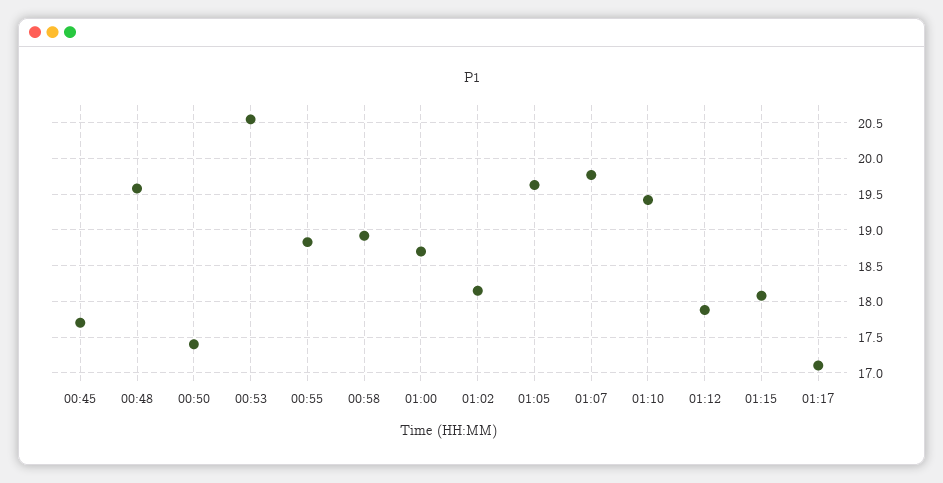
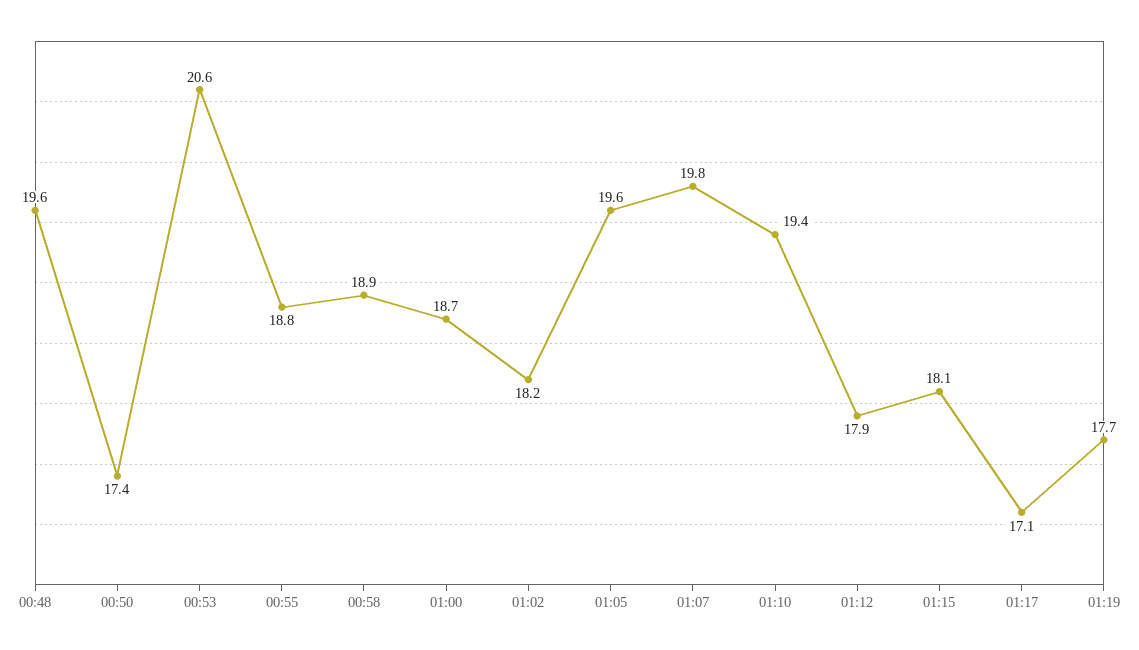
00:45: 17.7 -> none
01:19: none -> 17.7

